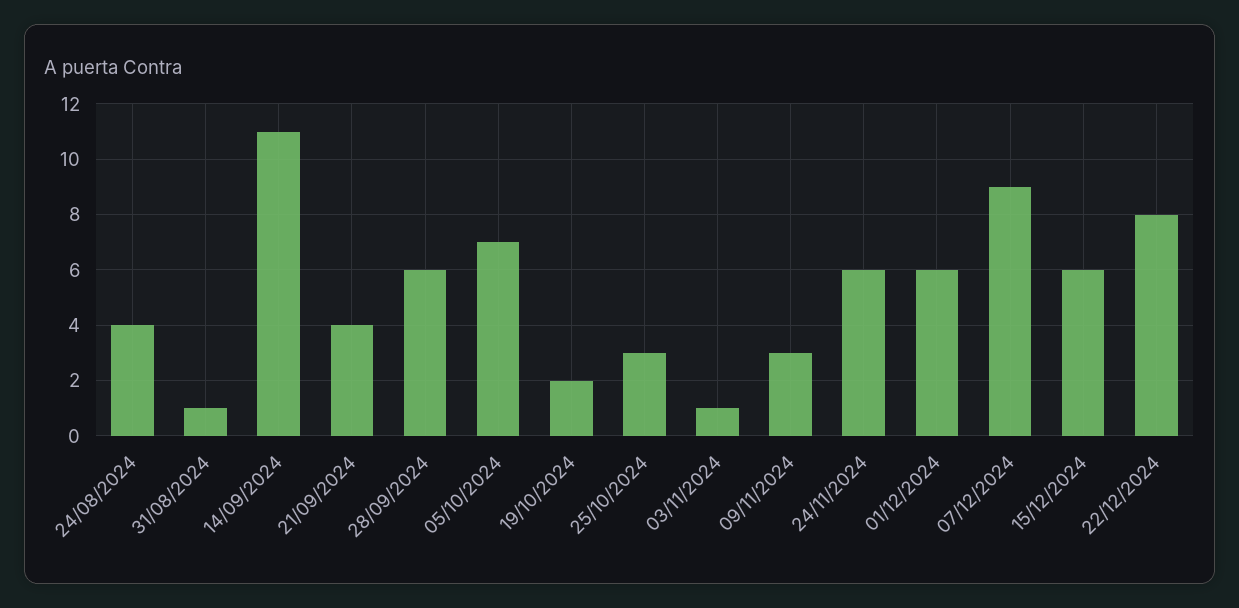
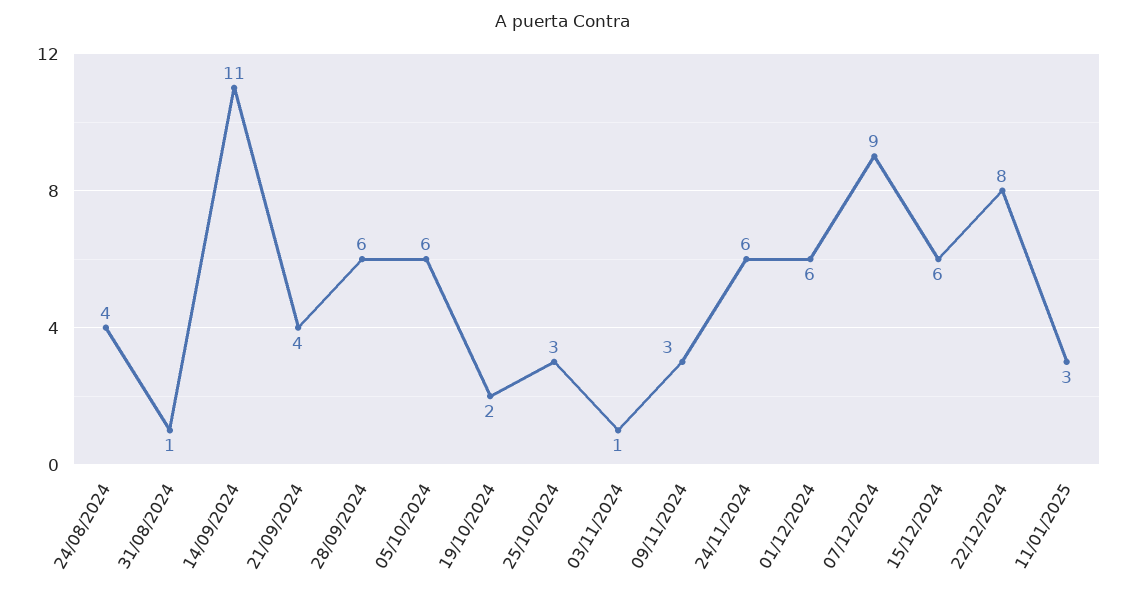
05/10/2024: 7 -> 6
11/01/2025: none -> 3

